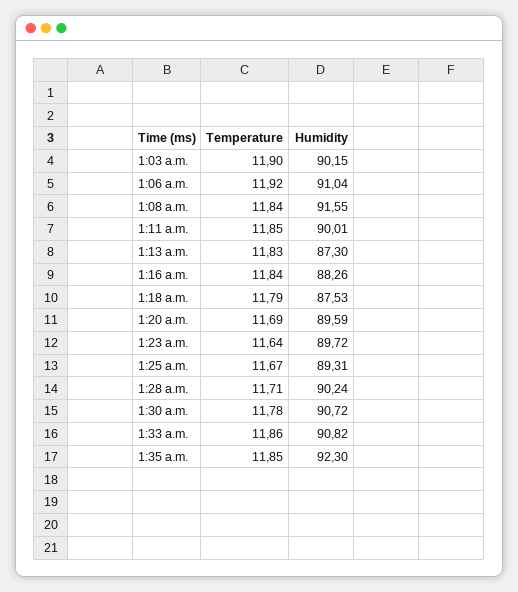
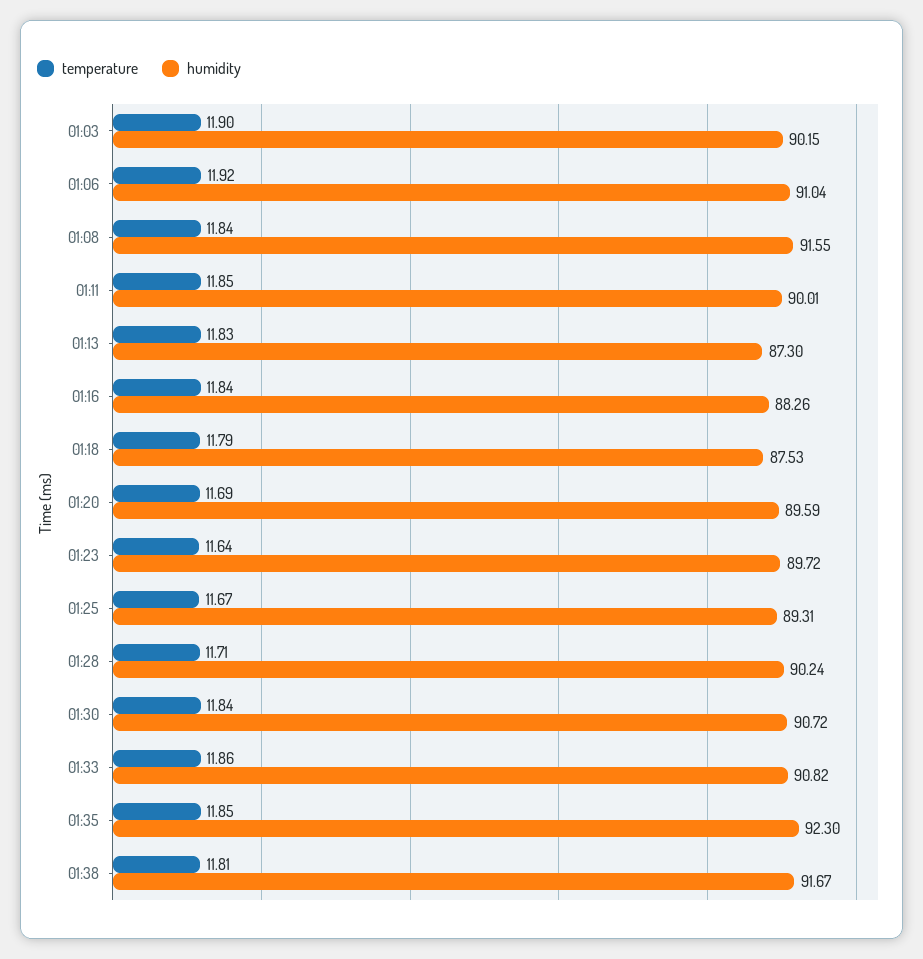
Temperature, 1:30 a.m.: 11.78 -> 11.84
Temperature, 01:38: none -> 11.81
Humidity, 01:38: none -> 91.67

